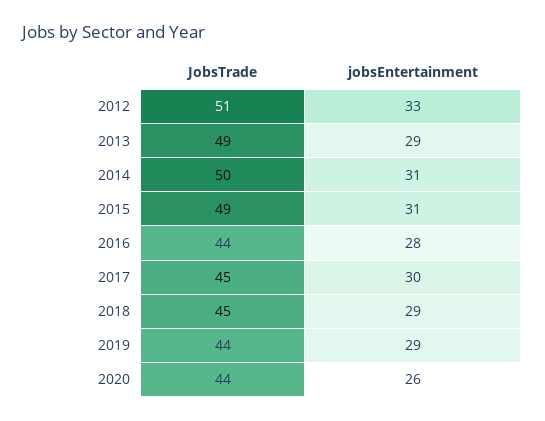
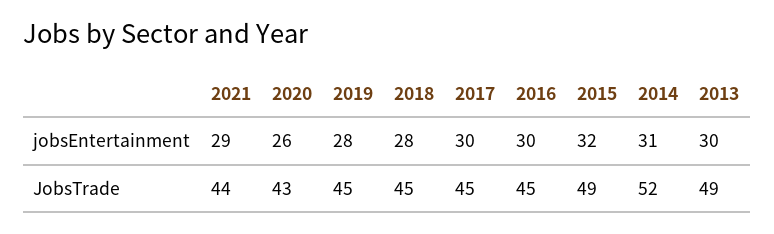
JobsTrade, 2012: 51 -> none
jobsEntertainment, 2012: 33 -> none
jobsEntertainment, 2013: 29 -> 30
JobsTrade, 2014: 50 -> 52
jobsEntertainment, 2015: 31 -> 32
JobsTrade, 2016: 44 -> 45
jobsEntertainment, 2016: 28 -> 30
jobsEntertainment, 2018: 29 -> 28
JobsTrade, 2019: 44 -> 45
jobsEntertainment, 2019: 29 -> 28
JobsTrade, 2020: 44 -> 43
jobsEntertainment, 2021: none -> 29
JobsTrade, 2021: none -> 44

